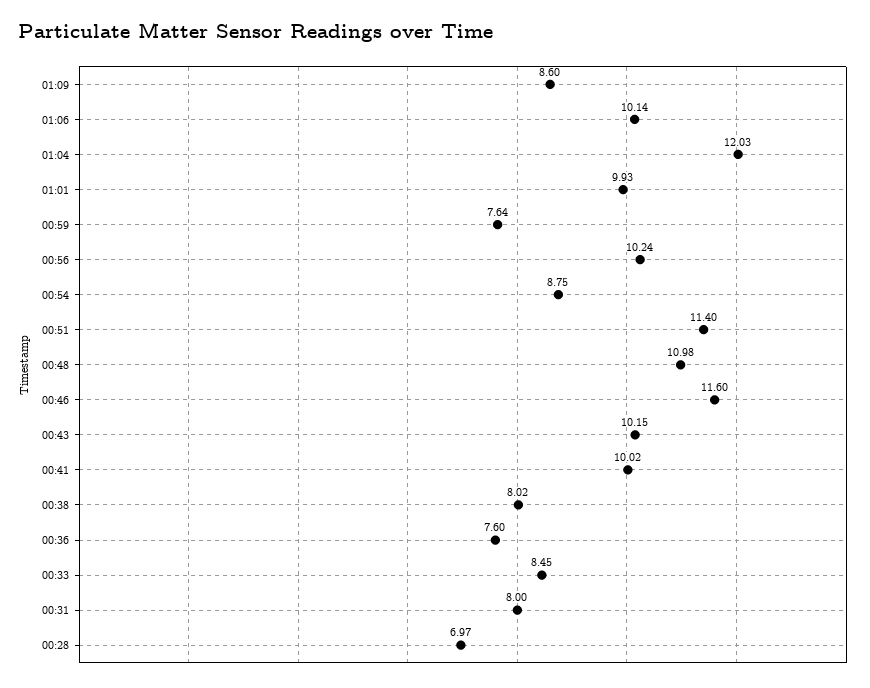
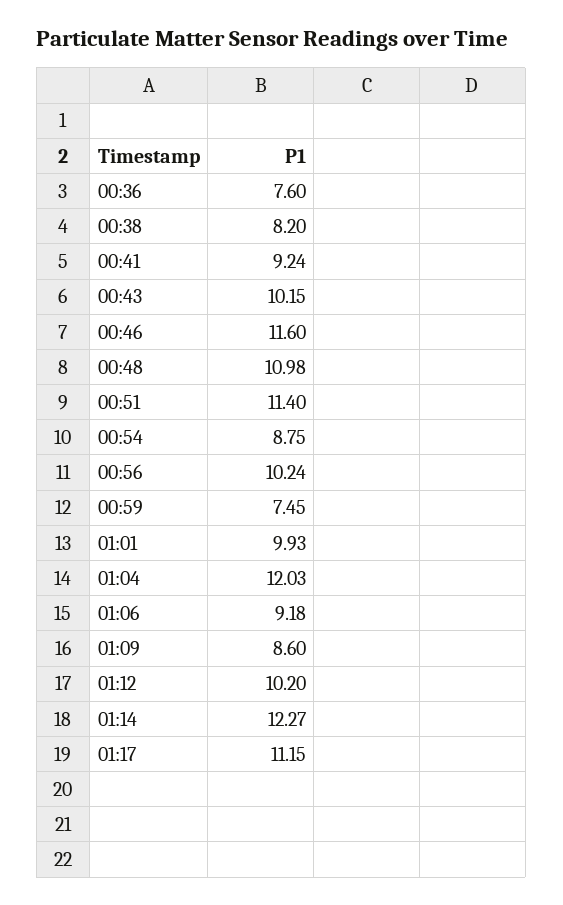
01:06: 10.14 -> 9.18
00:59: 7.64 -> 7.45
00:41: 10.02 -> 9.24
00:38: 8.02 -> 8.2
00:33: 8.45 -> none
00:31: 8 -> none
00:28: 6.97 -> none
01:12: none -> 10.2
01:14: none -> 12.27
01:17: none -> 11.15

